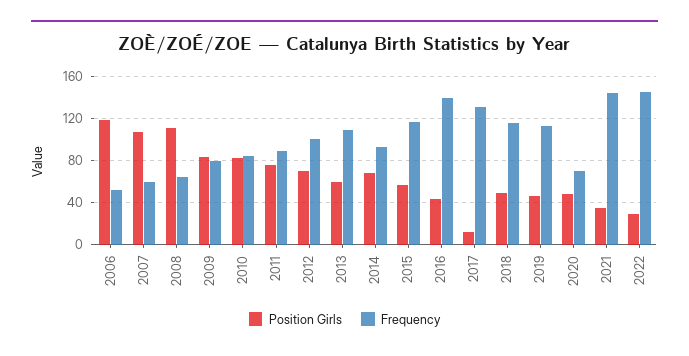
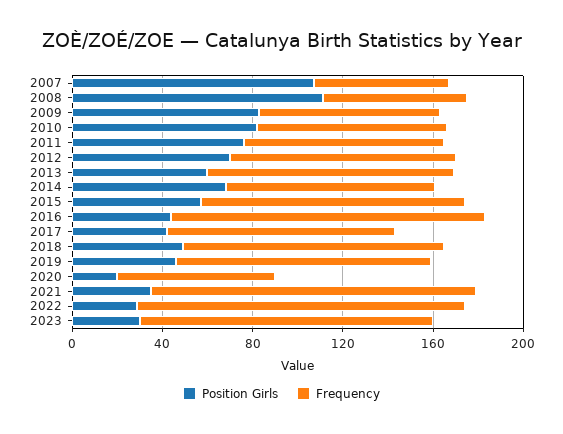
Position Girls, 2006: 120 -> none
Frequency, 2006: 50 -> none
Position Girls, 2017: 10 -> 40
Frequency, 2017: 130 -> 100
Position Girls, 2020: 50 -> 20
Position Girls, 2023: none -> 30
Frequency, 2023: none -> 130

